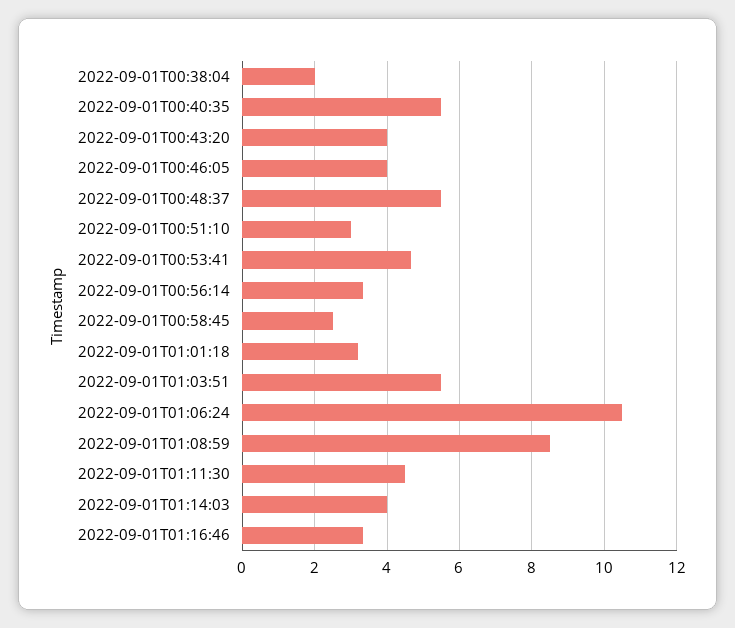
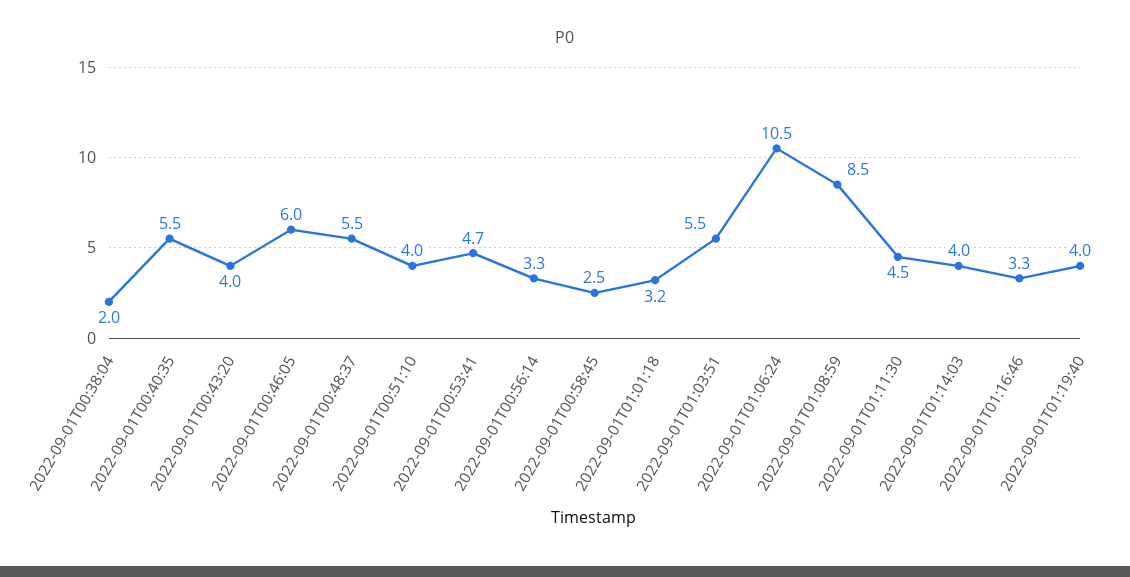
2022-09-01T00:46:05: 4 -> 6
2022-09-01T00:51:10: 3 -> 4
2022-09-01T01:19:40: none -> 4

